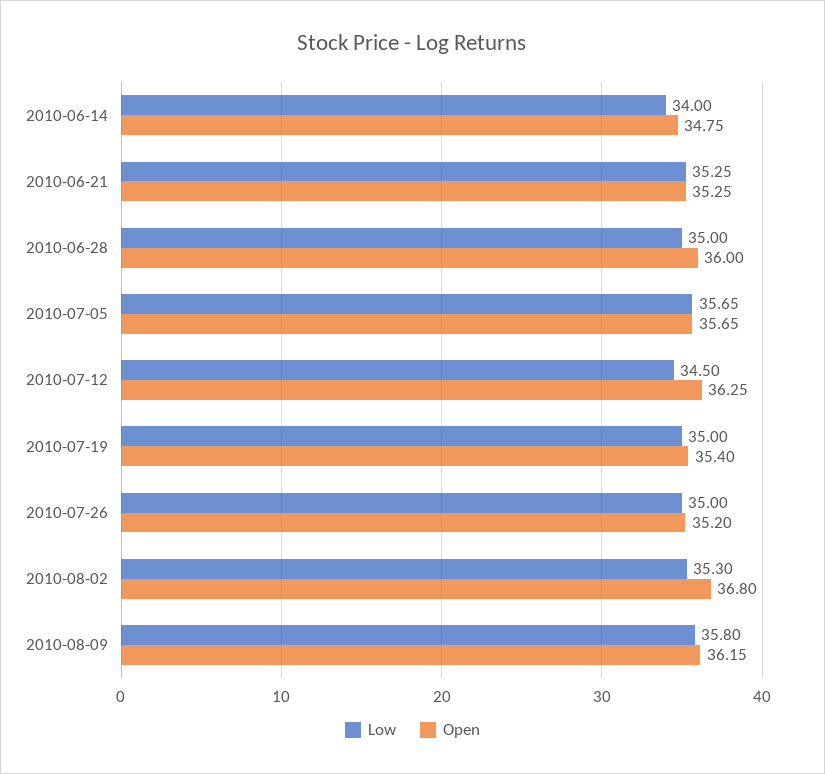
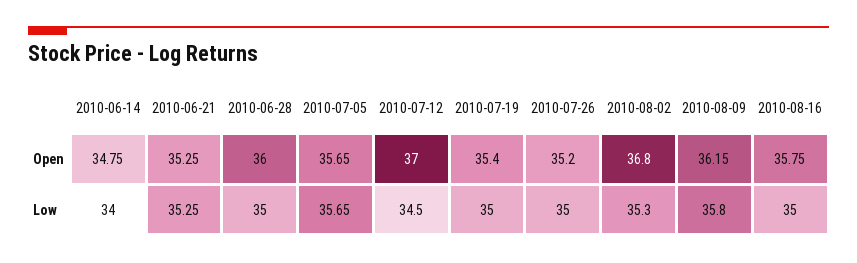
Open, 2010-07-12: 36.25 -> 37
Open, 2010-08-16: none -> 35.75
Low, 2010-08-16: none -> 35

